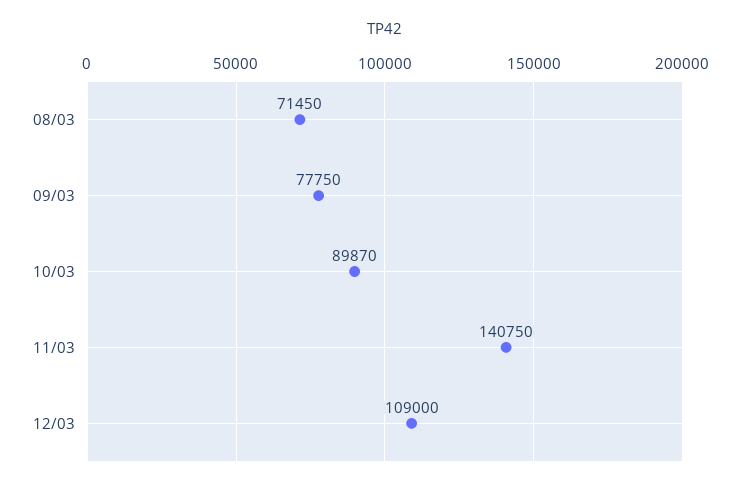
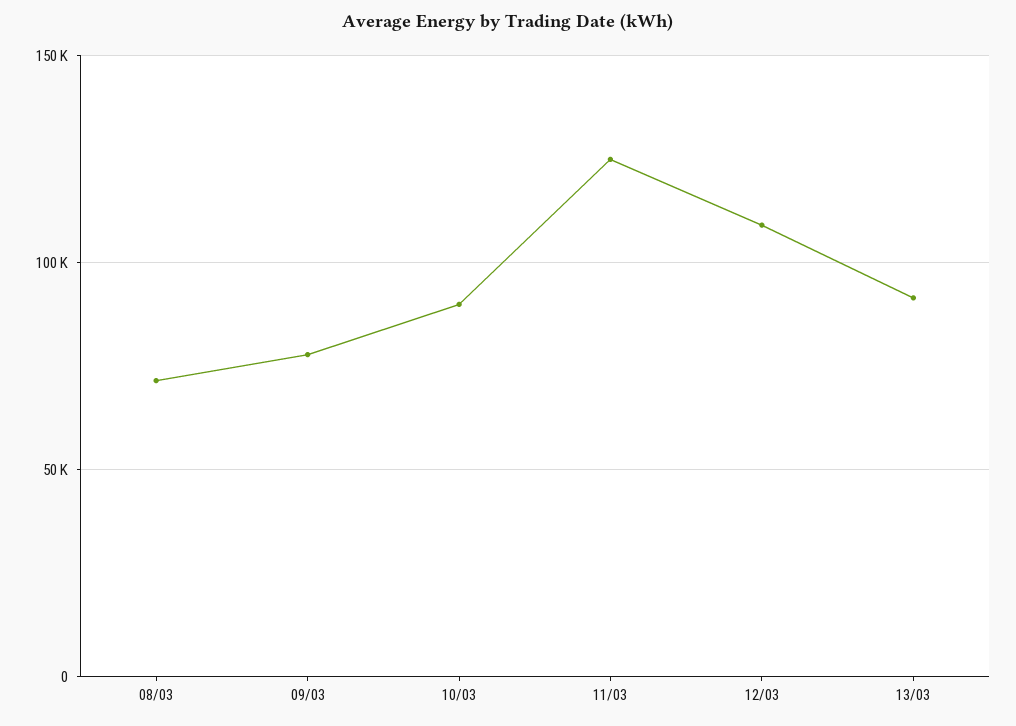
11/03: 140750 -> 125000
13/03: none -> 90000

